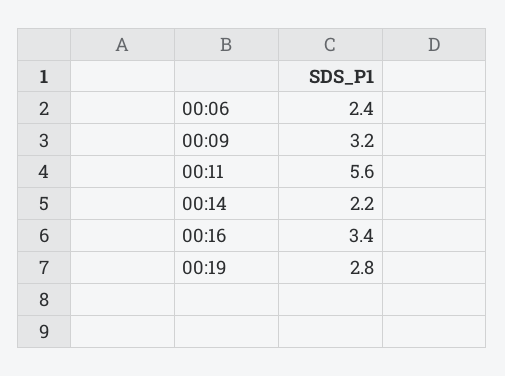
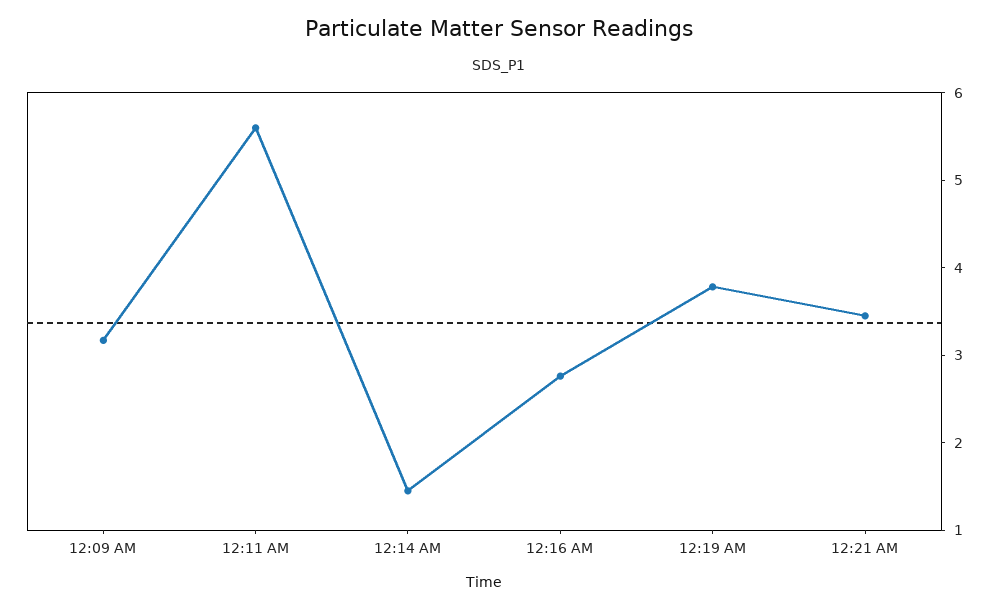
00:06: 2.4 -> none
00:14: 2.2 -> 1.4
00:16: 3.4 -> 2.8
00:19: 2.8 -> 3.8
12:21 AM: none -> 3.4

